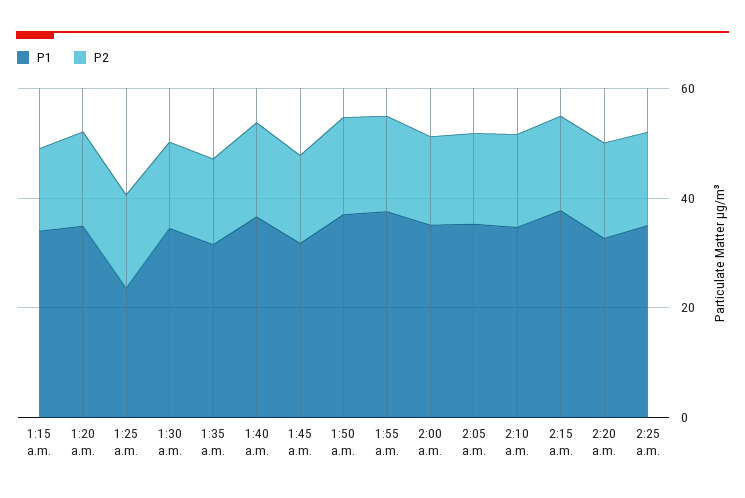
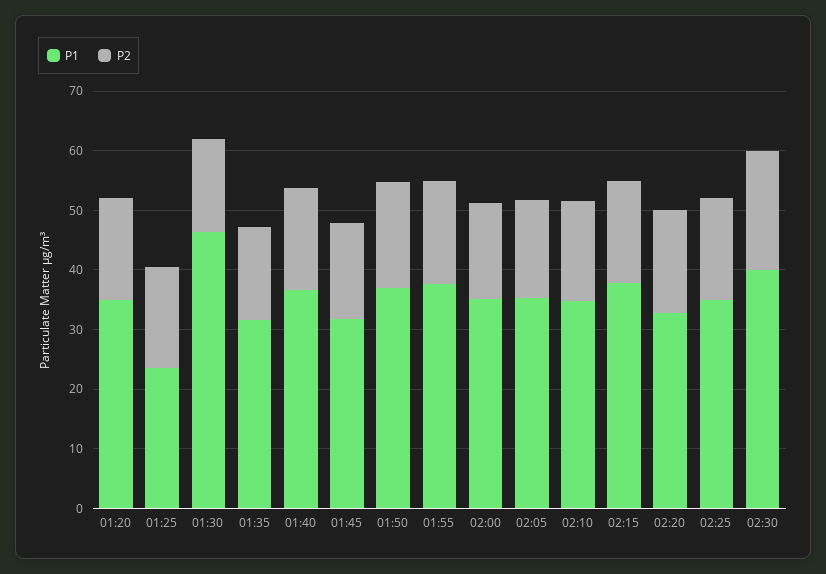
P1, 1:15 a.m.: 35 -> none
P2, 1:15 a.m.: 15 -> none
P1, 1:30 a.m.: 35 -> 46
P1, 02:30: none -> 40
P2, 02:30: none -> 20

